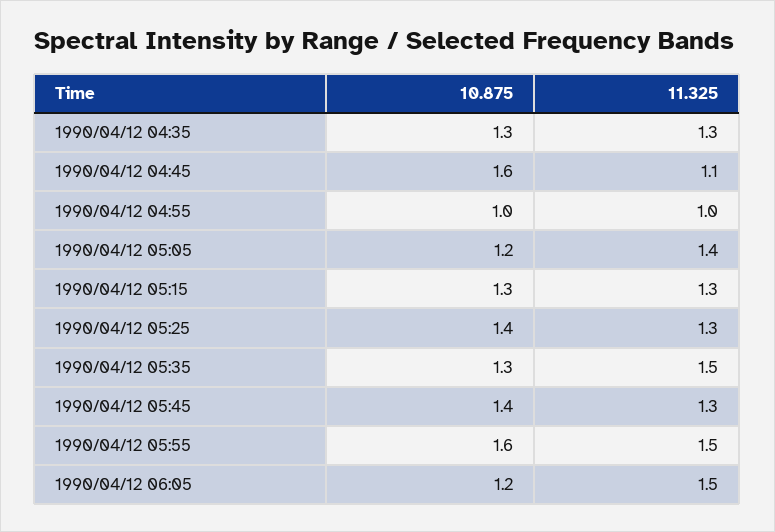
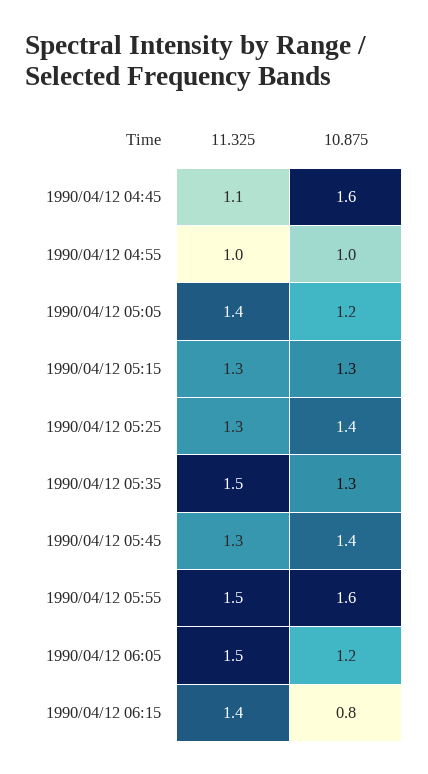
10.875, 1990/04/12 04:35: 1.3 -> none
11.325, 1990/04/12 04:35: 1.3 -> none
11.325, 1990/04/12 06:15: none -> 1.4
10.875, 1990/04/12 06:15: none -> 0.8

